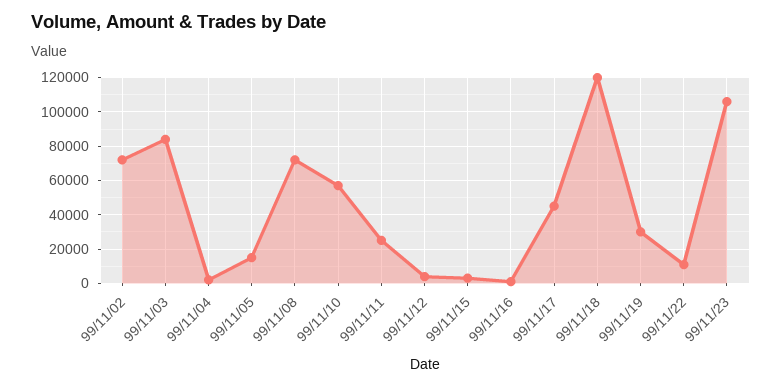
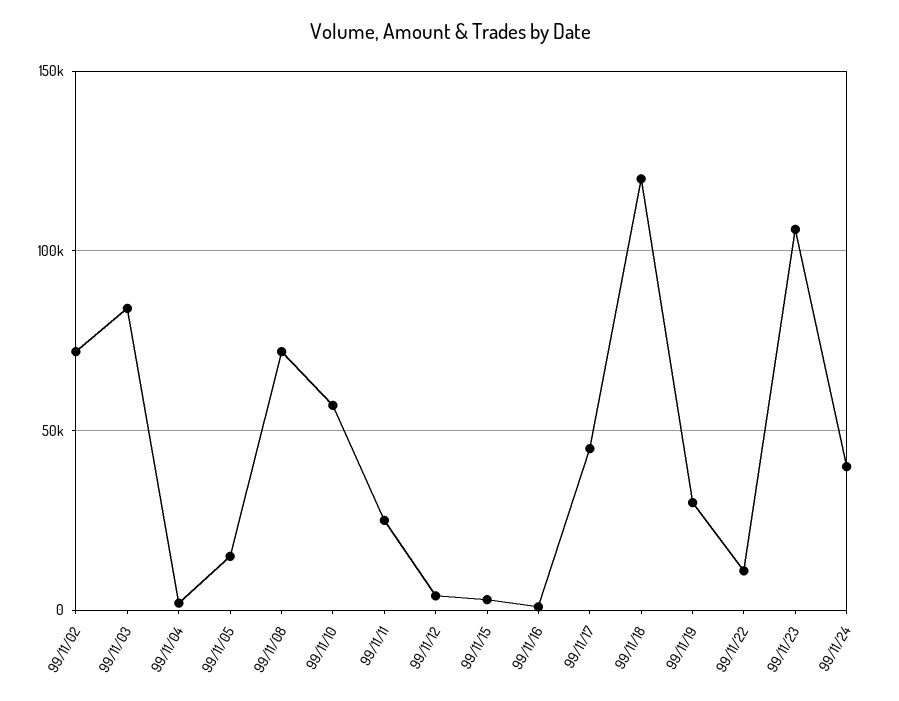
99/11/24: none -> 40000

